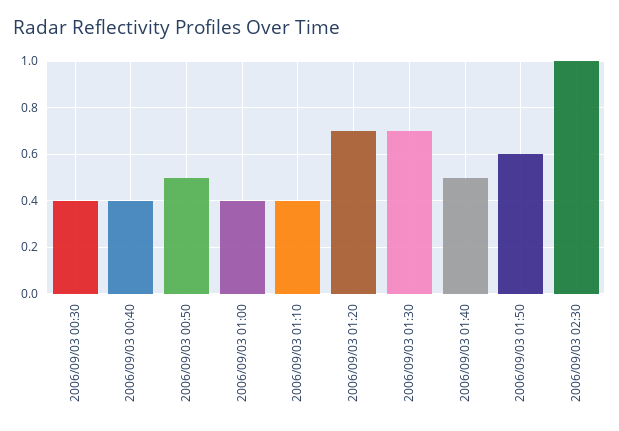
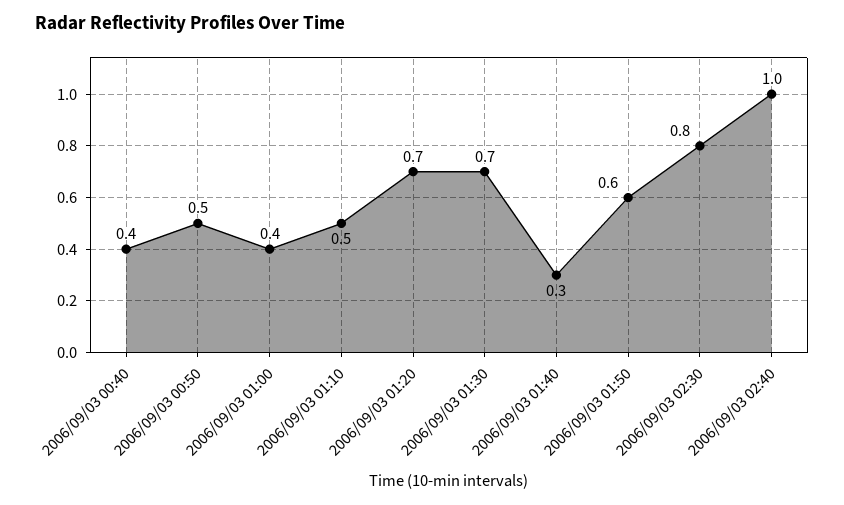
2006/09/03 00:30: 0.4 -> none
2006/09/03 01:10: 0.4 -> 0.5
2006/09/03 01:40: 0.5 -> 0.3
2006/09/03 02:30: 1 -> 0.8
2006/09/03 02:40: none -> 1

